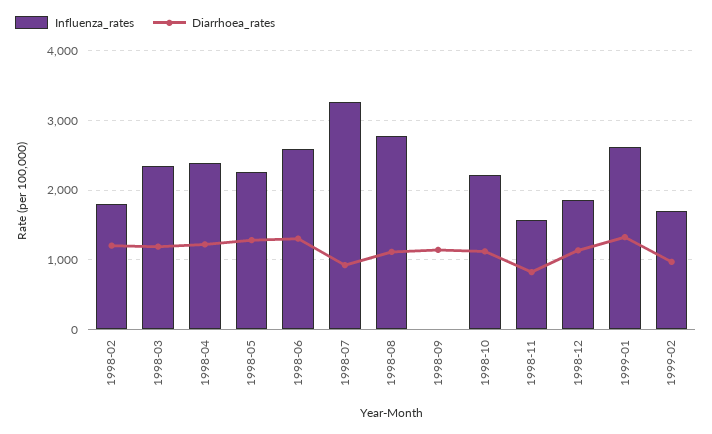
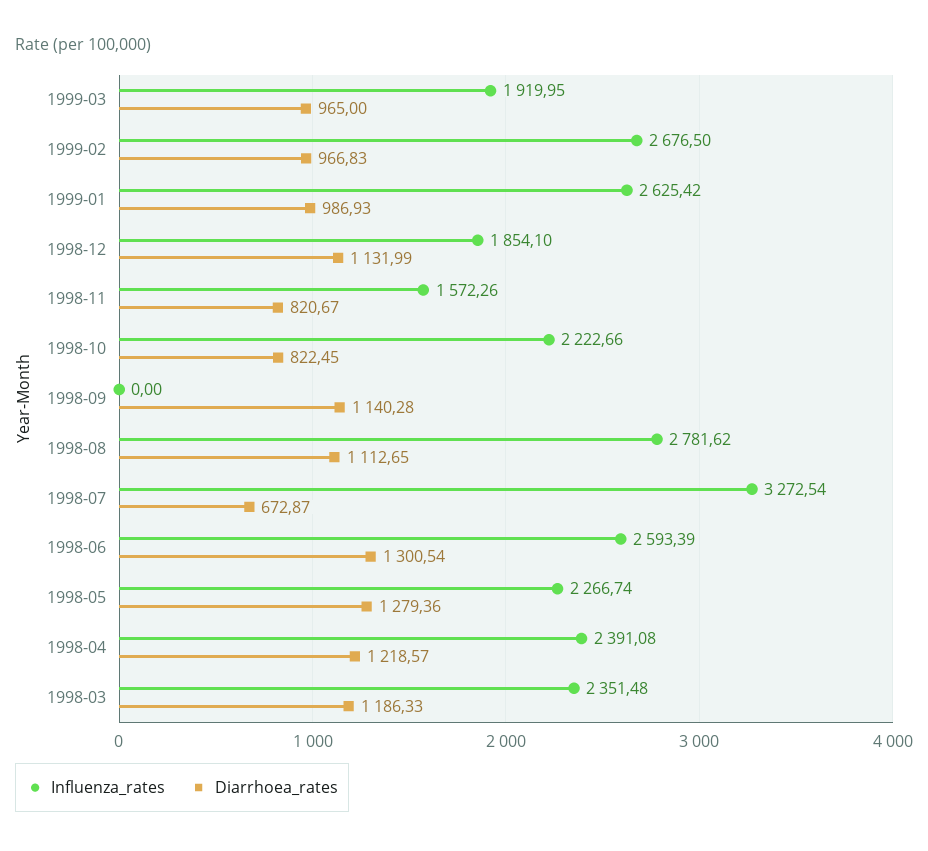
Influenza_rates, 1998-02: 1800 -> none
Diarrhoea_rates, 1998-02: 1200 -> none
Diarrhoea_rates, 1998-07: 900 -> 672.87
Diarrhoea_rates, 1998-10: 1100 -> 822.45
Diarrhoea_rates, 1999-01: 1300 -> 986.93
Influenza_rates, 1999-02: 1700 -> 2676.5
Influenza_rates, 1999-03: none -> 1919.95
Diarrhoea_rates, 1999-03: none -> 965

